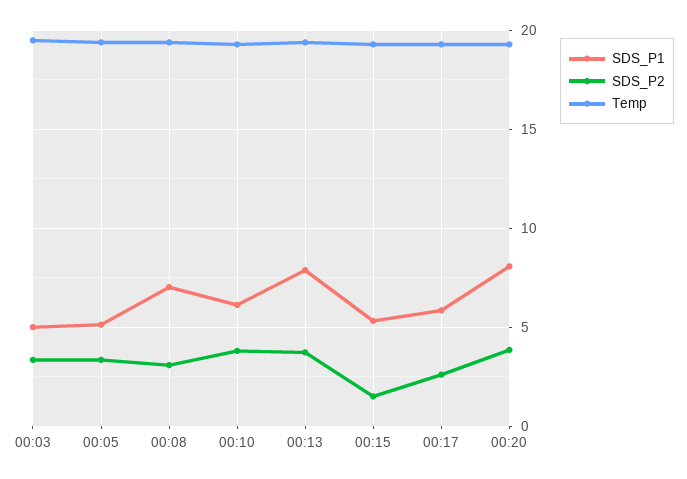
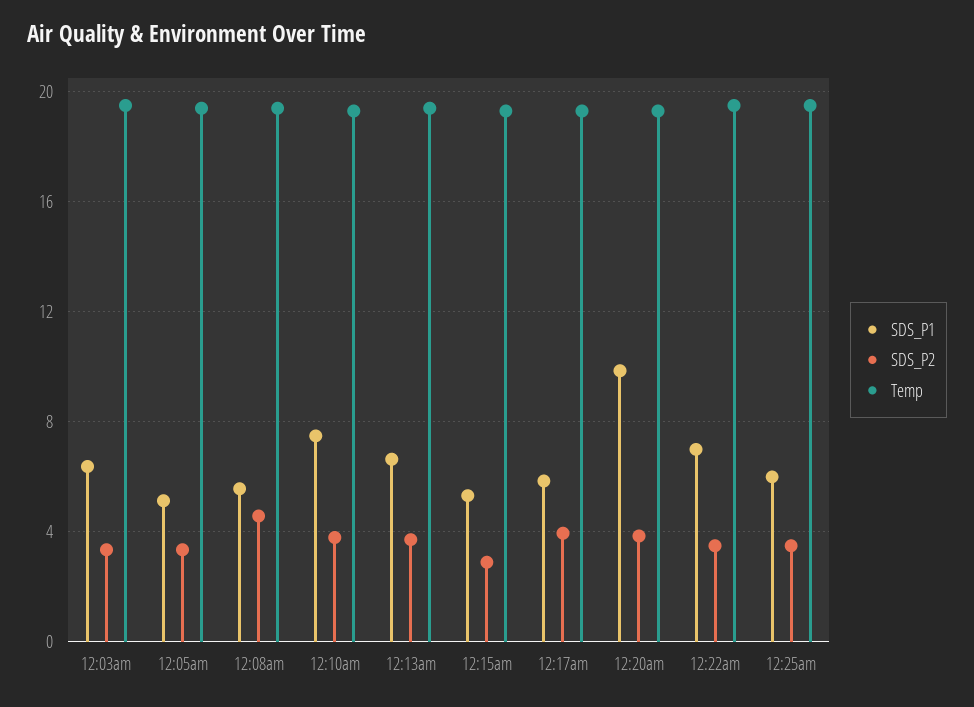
SDS_P1, 00:03: 5 -> 6.5
SDS_P1, 00:08: 7 -> 5.5
SDS_P2, 00:08: 3 -> 4.5
SDS_P1, 00:10: 6 -> 7.5
SDS_P1, 00:13: 8 -> 6.5
SDS_P2, 00:15: 1.5 -> 3
SDS_P2, 00:17: 2.5 -> 4
SDS_P1, 00:20: 8 -> 10
SDS_P1, 12:22am: none -> 7
SDS_P2, 12:22am: none -> 3.5
Temp, 12:22am: none -> 19.5
SDS_P1, 12:25am: none -> 6
SDS_P2, 12:25am: none -> 3.5
Temp, 12:25am: none -> 19.5

